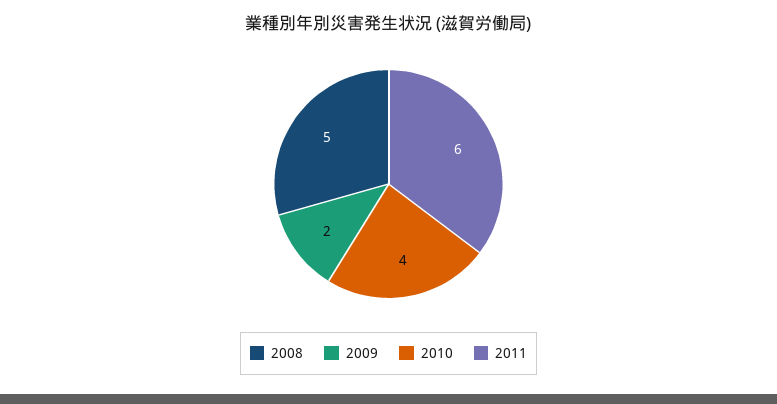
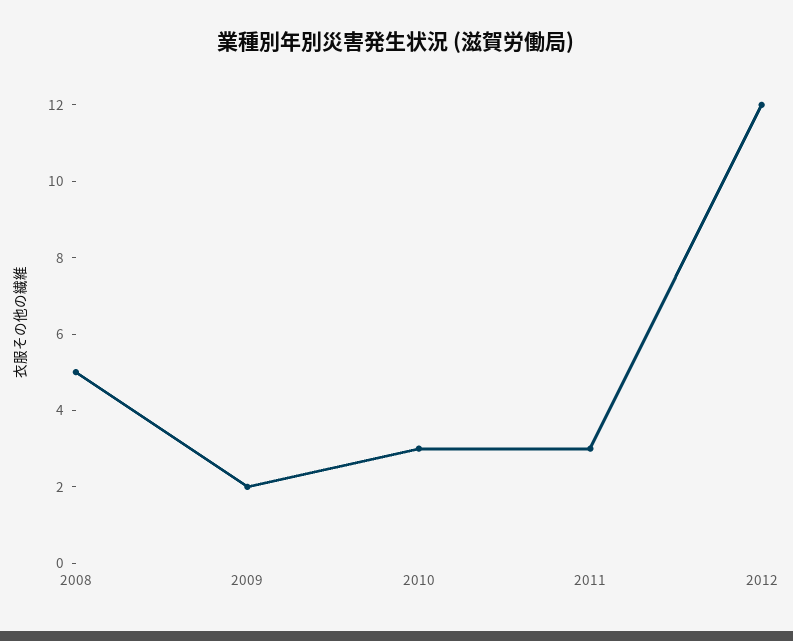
2010: 4 -> 3
2011: 6 -> 3
2012: none -> 12

